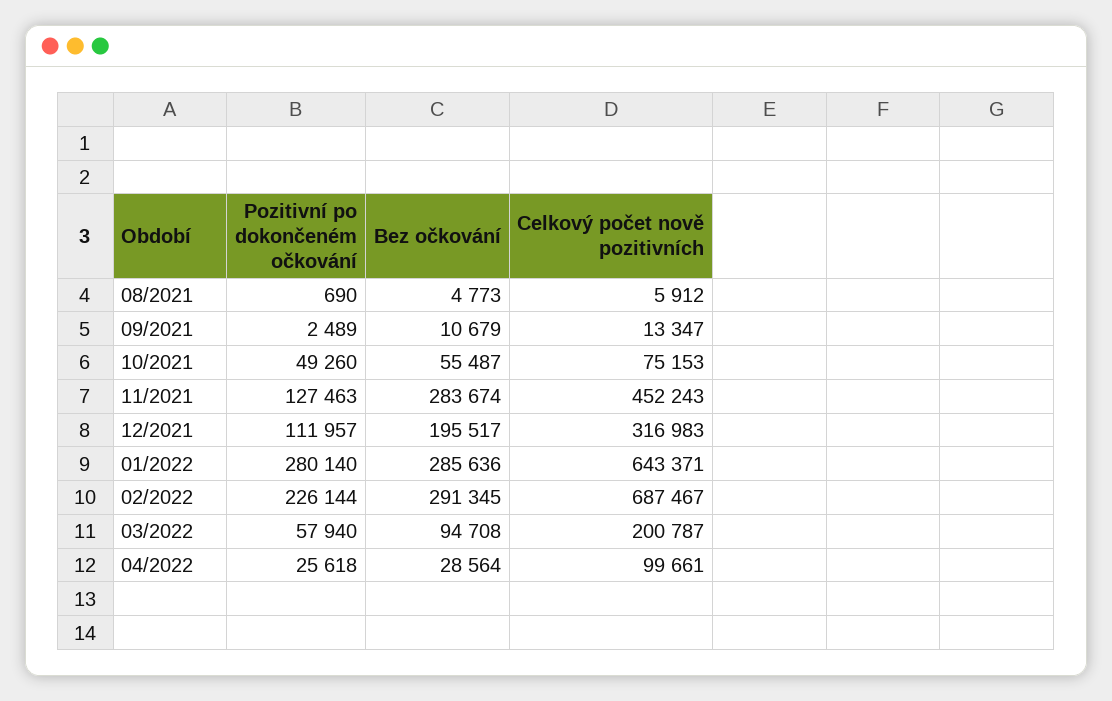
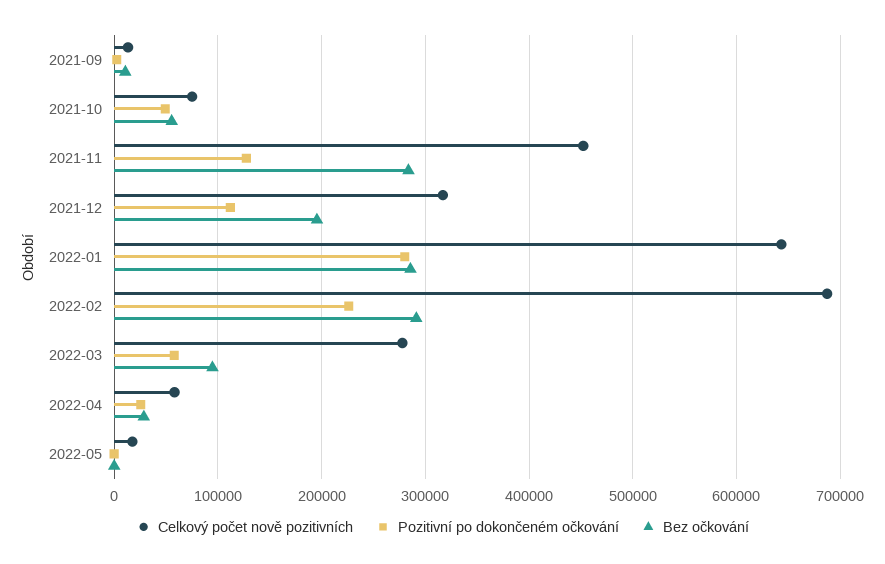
Pozitivní po dokončeném očkování, 08/2021: 690 -> none
Bez očkování, 08/2021: 4773 -> none
Celkový počet nově pozitivních, 08/2021: 5912 -> none
Celkový počet nově pozitivních, 03/2022: 200787 -> 280000
Celkový počet nově pozitivních, 04/2022: 99661 -> 60000
Celkový počet nově pozitivních, 2022-05: none -> 20000
Pozitivní po dokončeném očkování, 2022-05: none -> 0
Bez očkování, 2022-05: none -> 0

